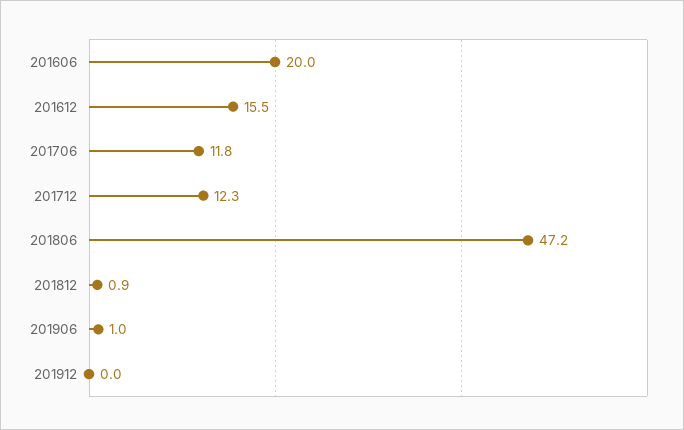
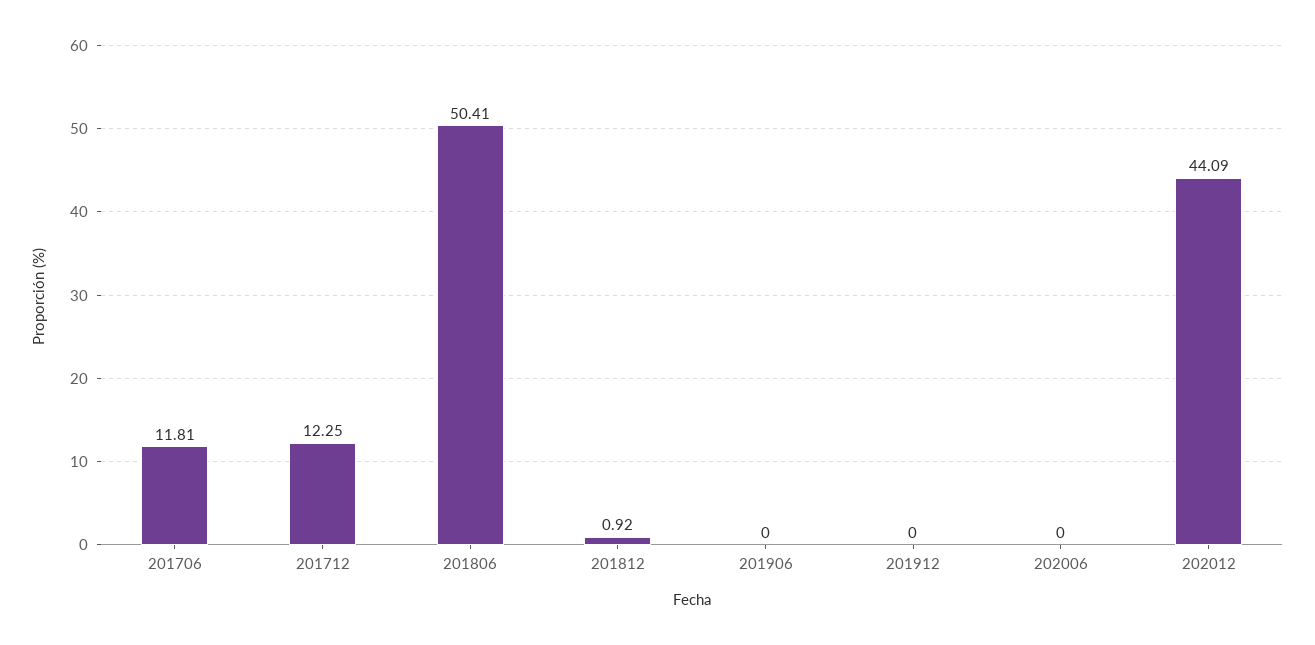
201606: 20 -> none
201612: 15.5 -> none
201806: 47.2 -> 50.41
201906: 1 -> 0
202006: none -> 0
202012: none -> 44.09

